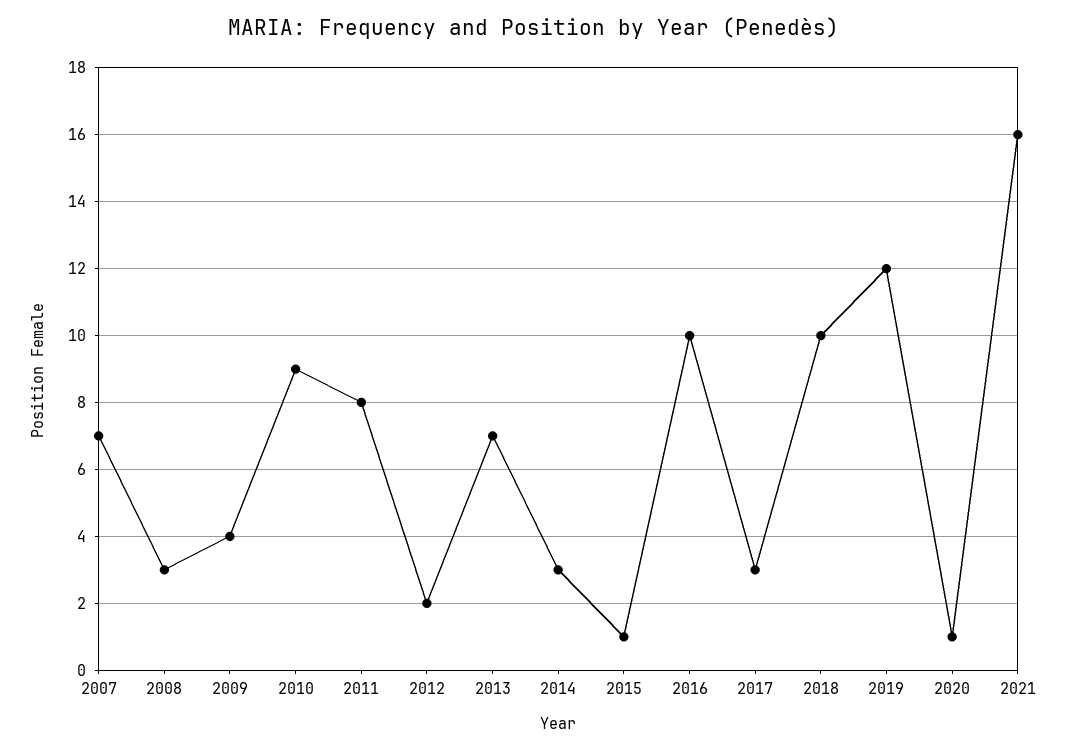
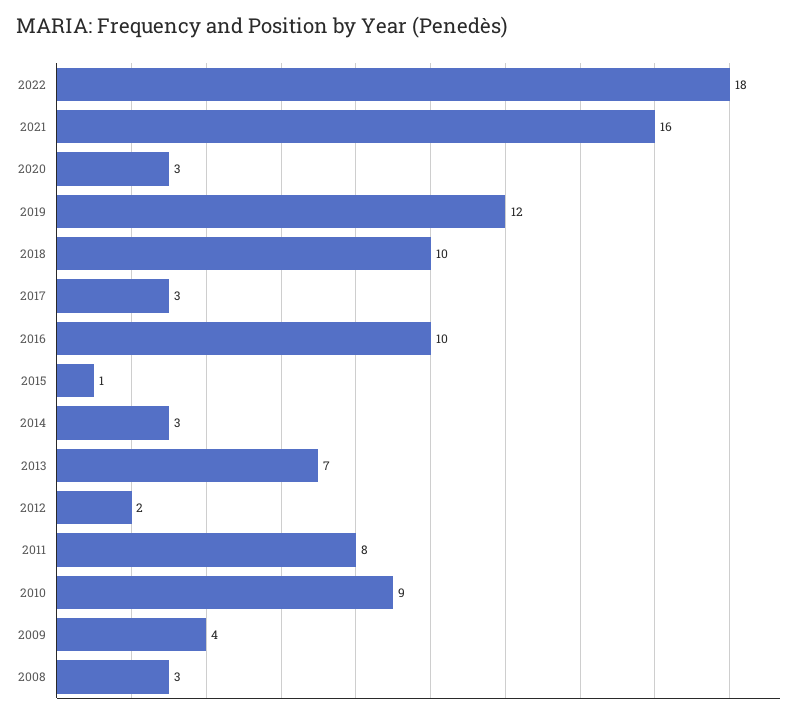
2007: 7 -> none
2020: 1 -> 3
2022: none -> 18

